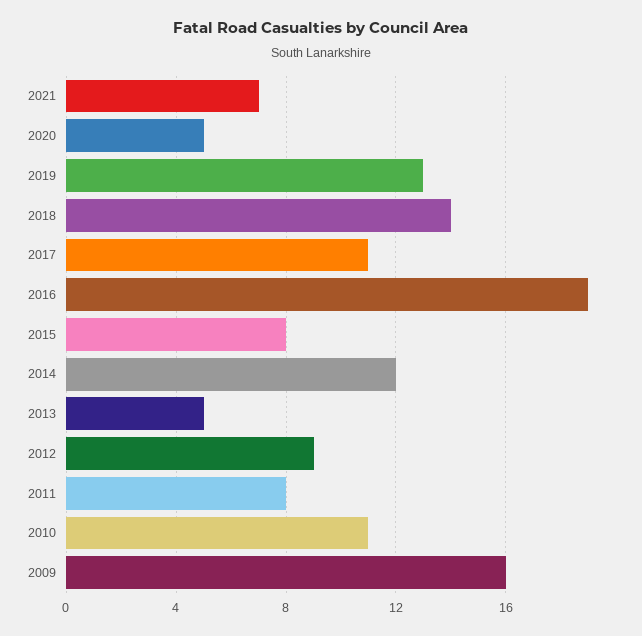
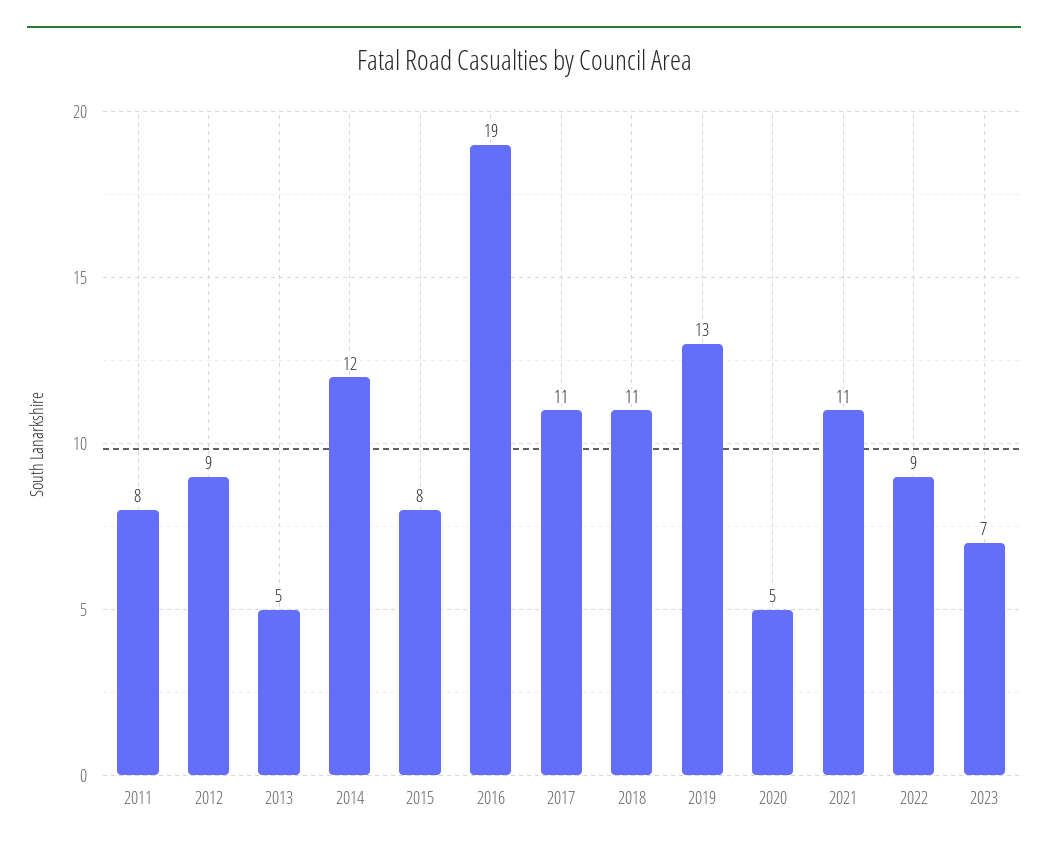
2021: 7 -> 11
2018: 14 -> 11
2010: 11 -> none
2009: 16 -> none
2022: none -> 9
2023: none -> 7

